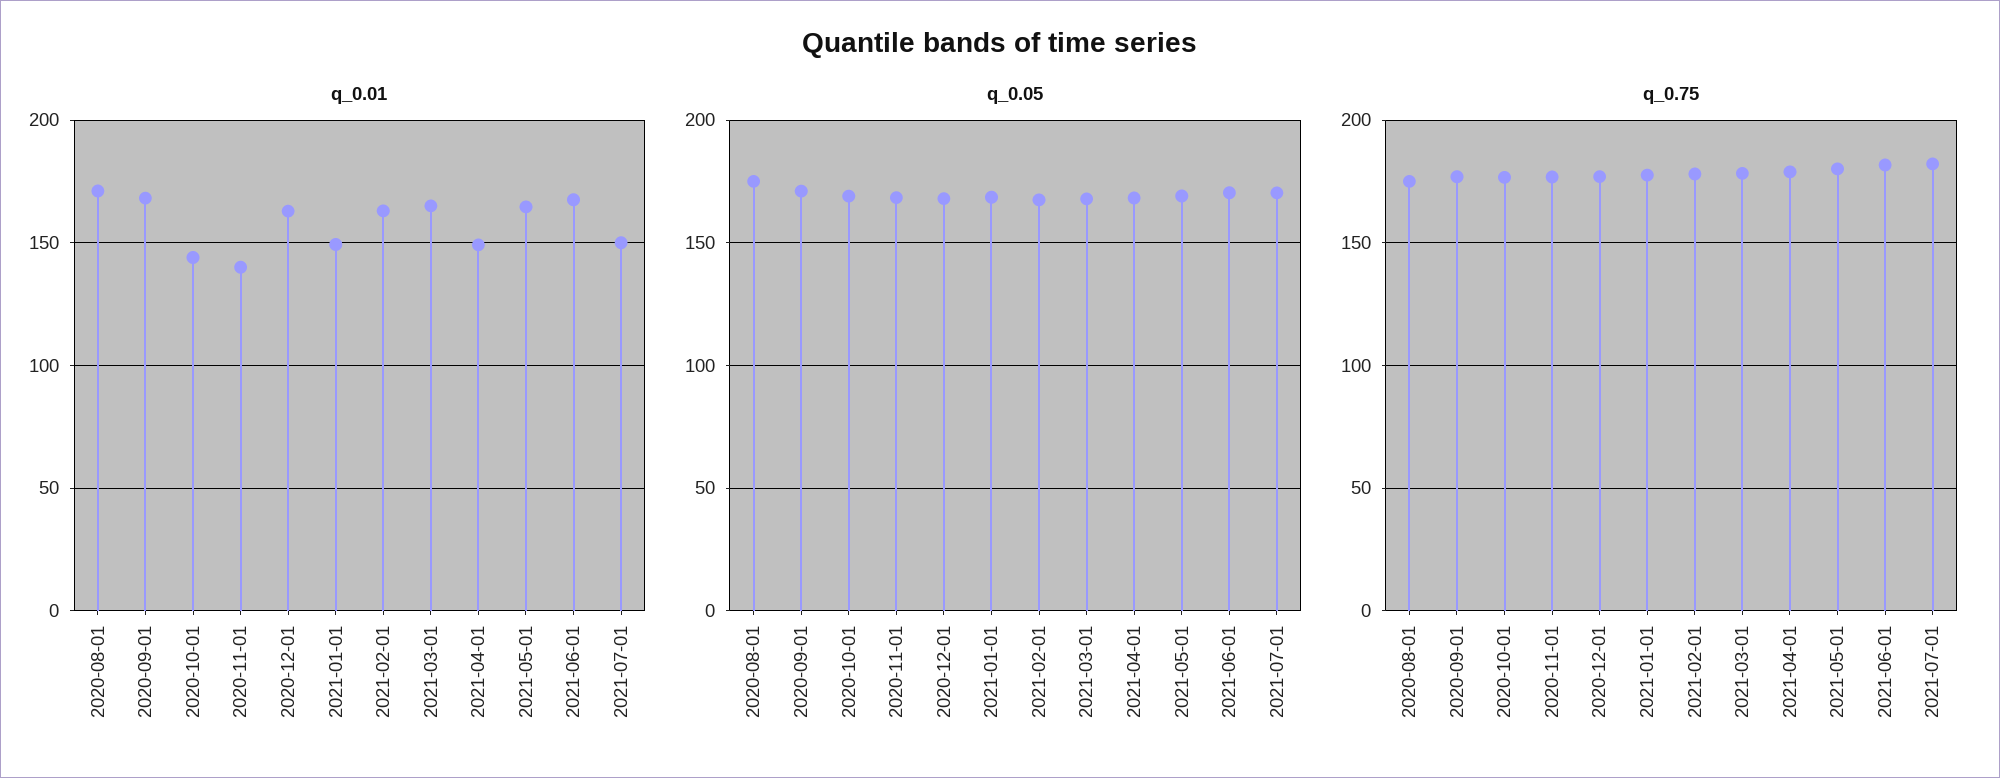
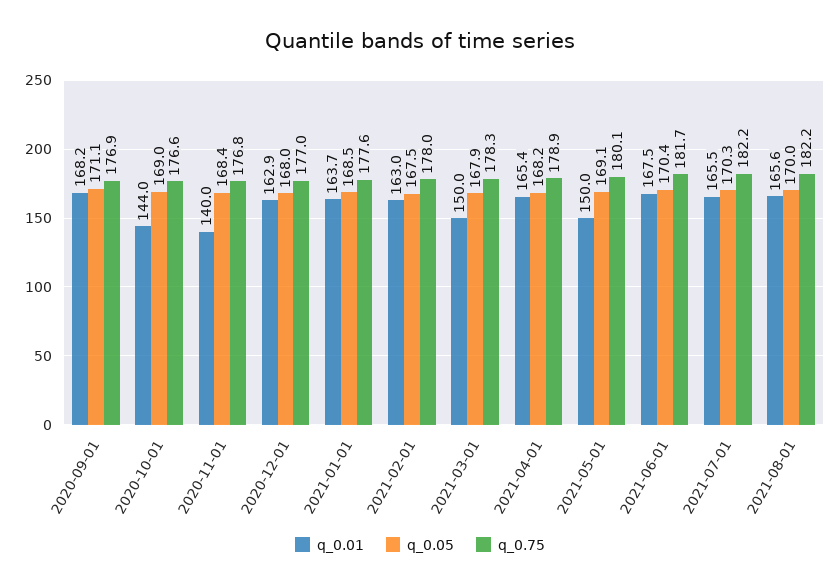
q_0.01, 2020-08-01: 170 -> none
q_0.01, 2021-01-01: 150 -> 163.7
q_0.01, 2021-03-01: 165 -> 150
q_0.01, 2021-04-01: 150 -> 165.4
q_0.01, 2021-05-01: 165 -> 150
q_0.01, 2021-07-01: 150 -> 165.5
q_0.05, 2020-08-01: 175 -> none
q_0.75, 2020-08-01: 175 -> none
q_0.01, 2021-08-01: none -> 165.6
q_0.05, 2021-08-01: none -> 170
q_0.75, 2021-08-01: none -> 182.2

